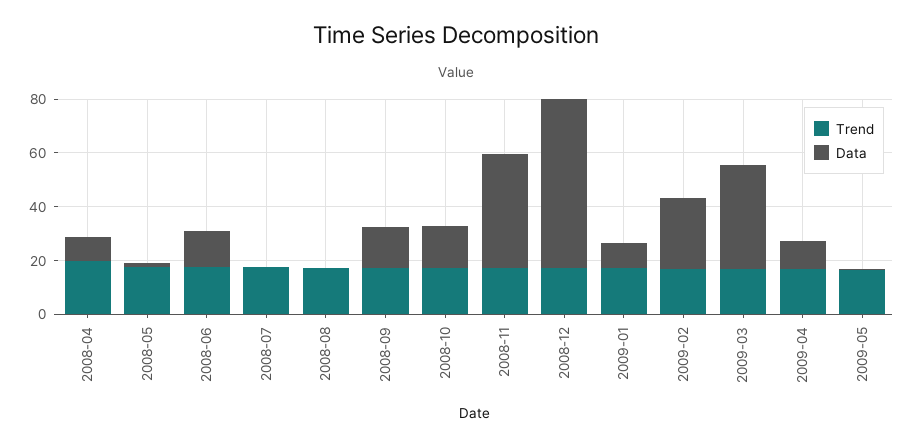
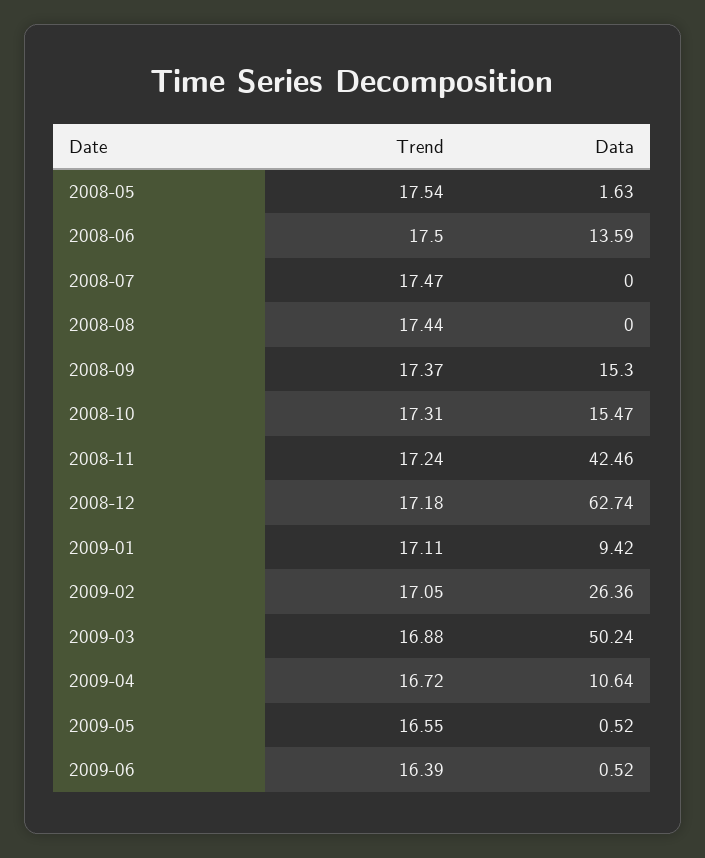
Trend, 2008-04: 20 -> none
Data, 2008-04: 10 -> none
Data, 2009-03: 40 -> 50.24
Trend, 2009-06: none -> 16.39
Data, 2009-06: none -> 0.52

